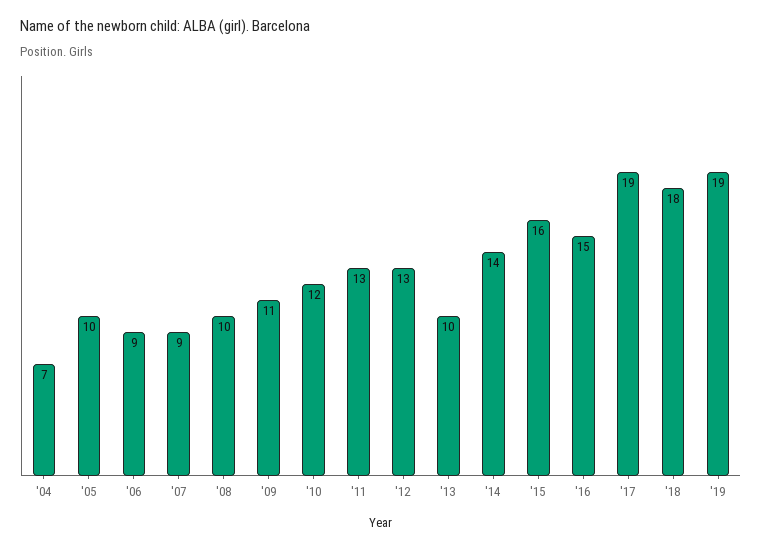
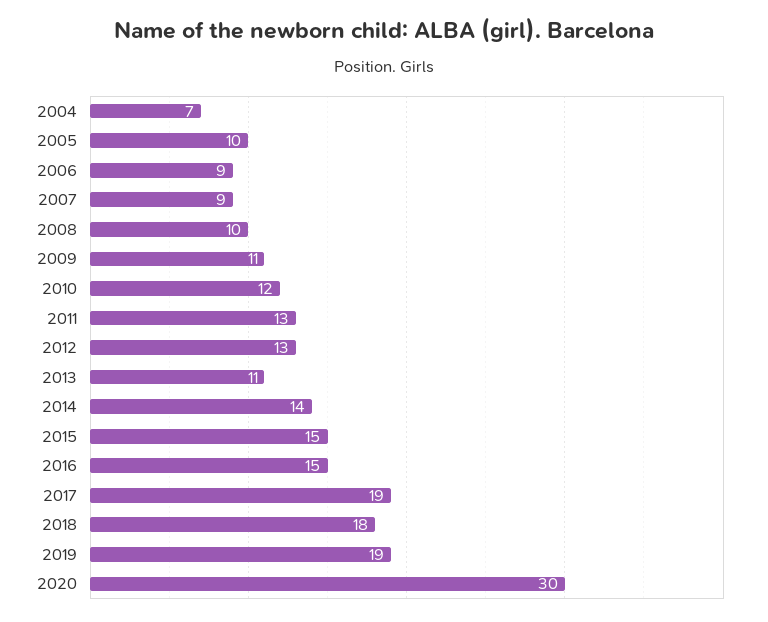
'13: 10 -> 11
'15: 16 -> 15
2020: none -> 30

